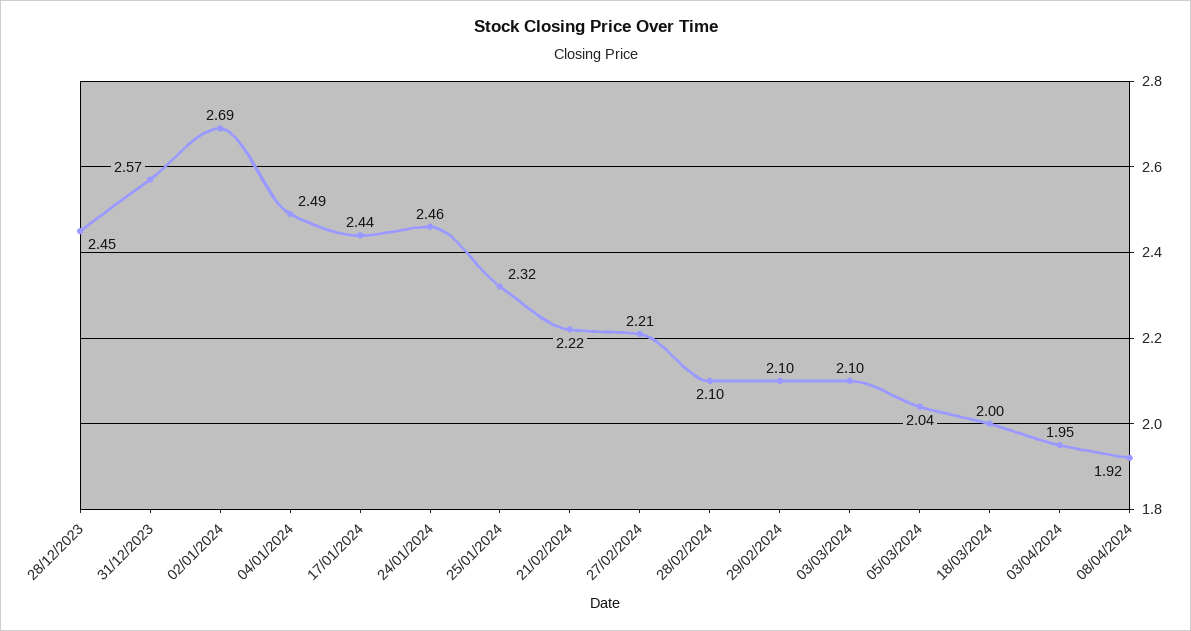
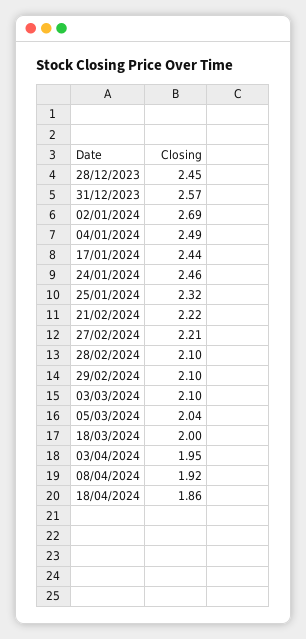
18/04/2024: none -> 1.86

